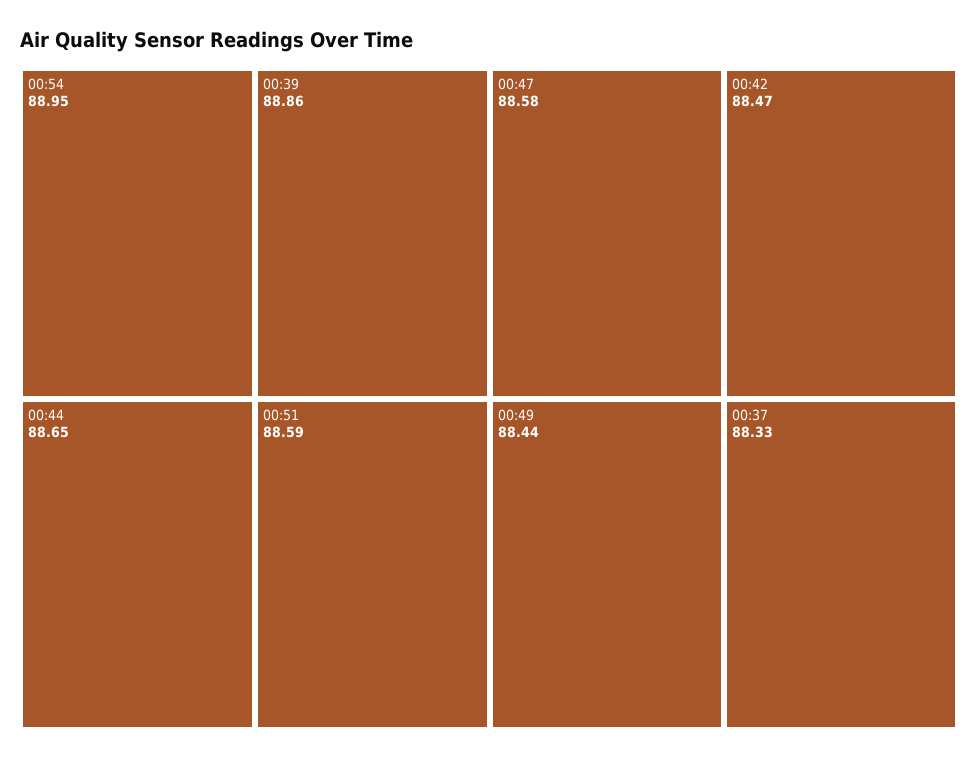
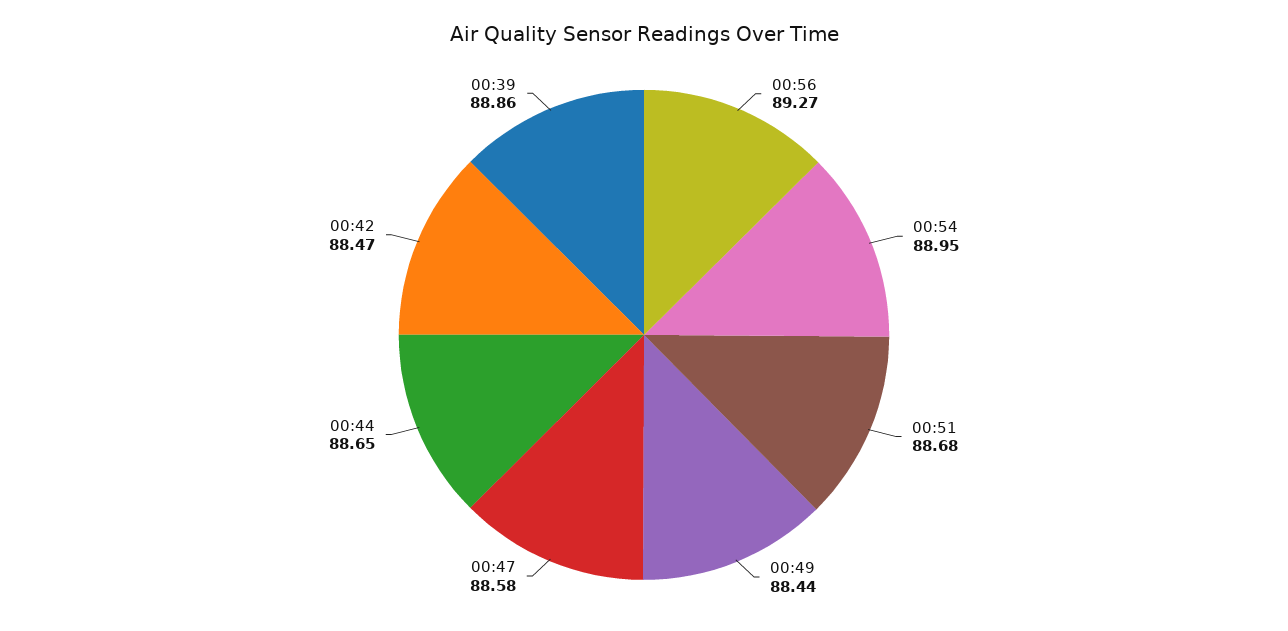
00:51: 88.59 -> 88.68
00:37: 88.33 -> none
00:56: none -> 89.27

